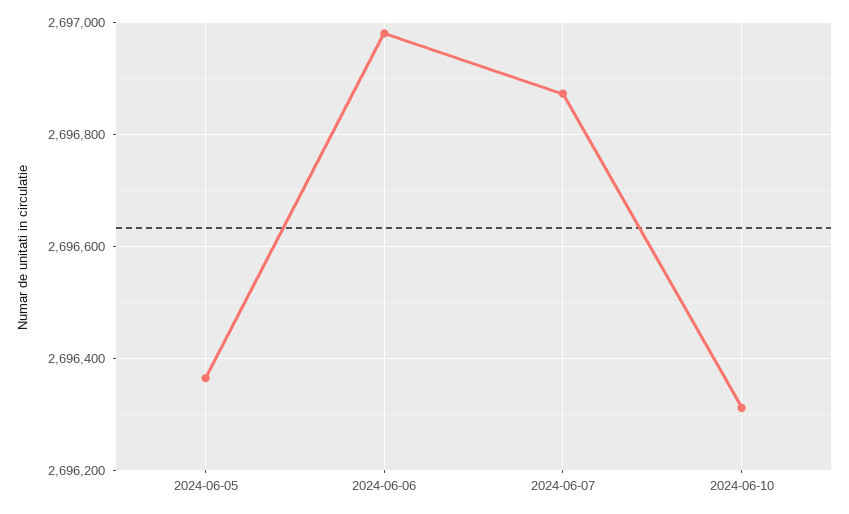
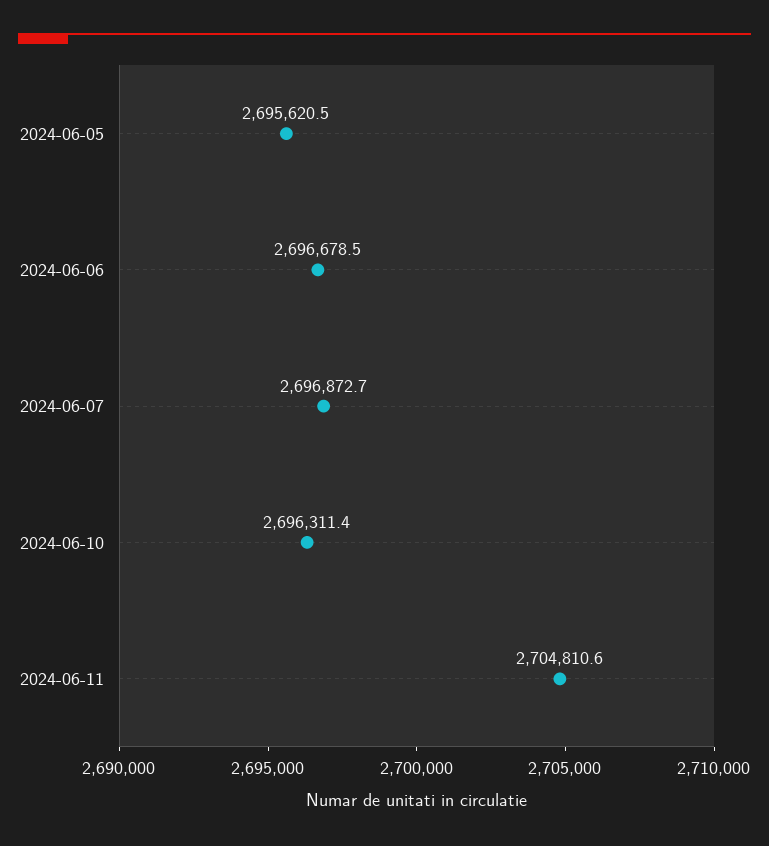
2024-06-05: 2696360 -> 2695620.5
2024-06-06: 2696980 -> 2696678.5
2024-06-11: none -> 2704810.6

